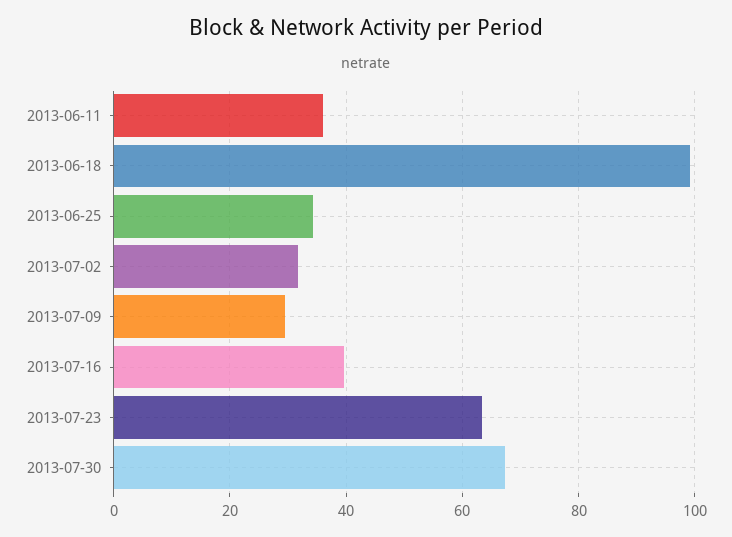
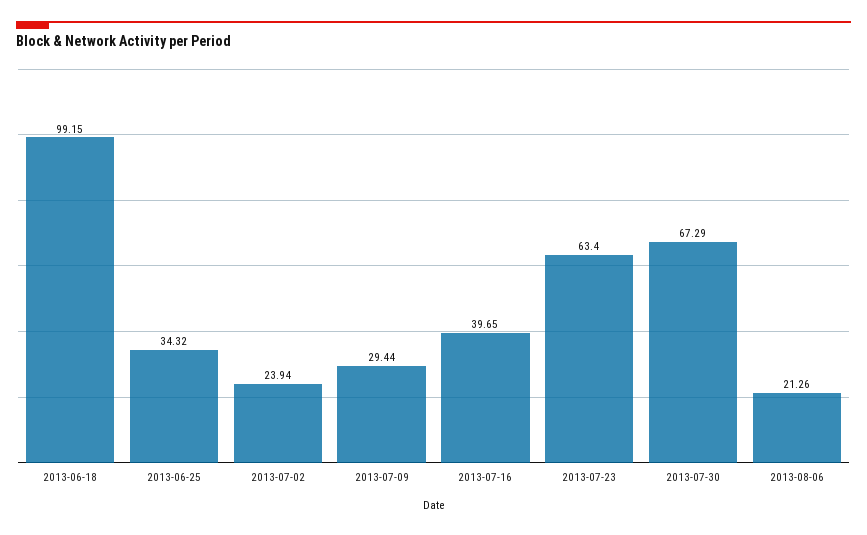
2013-06-11: 36 -> none
2013-07-02: 32 -> 23.94
2013-08-06: none -> 21.26

